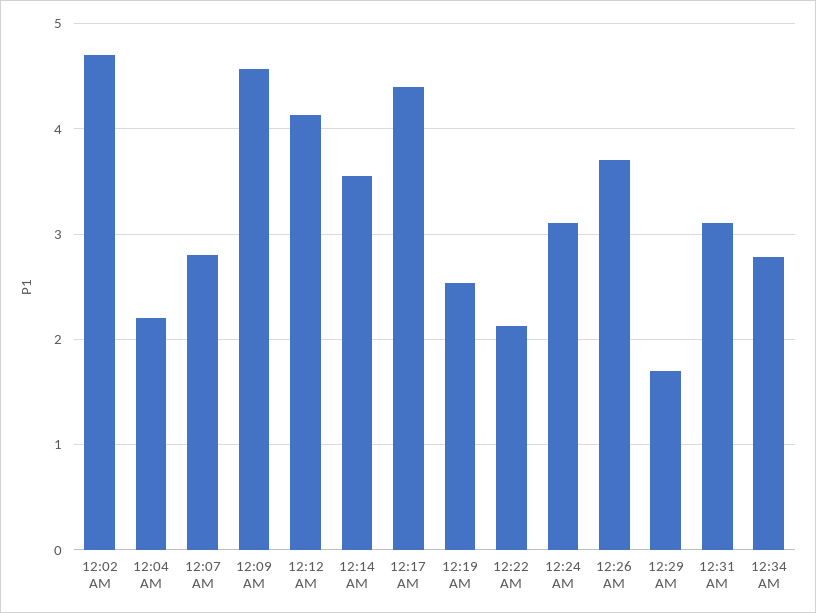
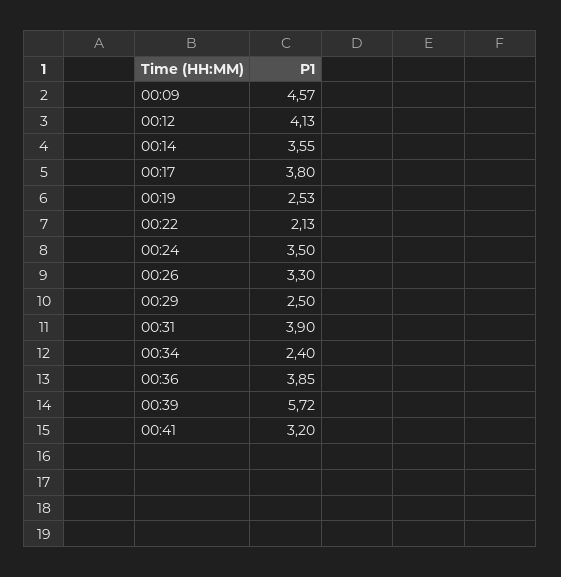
12:02 AM: 4.7 -> none
12:04 AM: 2.2 -> none
12:07 AM: 2.8 -> none
12:17 AM: 4.4 -> 3.8
12:24 AM: 3.1 -> 3.5
12:26 AM: 3.7 -> 3.3
12:29 AM: 1.7 -> 2.5
12:31 AM: 3.1 -> 3.9
12:34 AM: 2.8 -> 2.4
00:36: none -> 3.85
00:39: none -> 5.72
00:41: none -> 3.2

